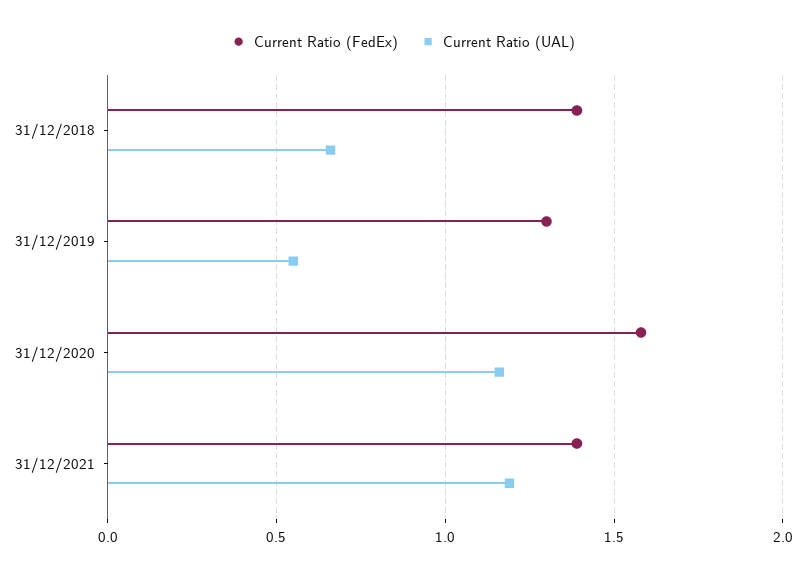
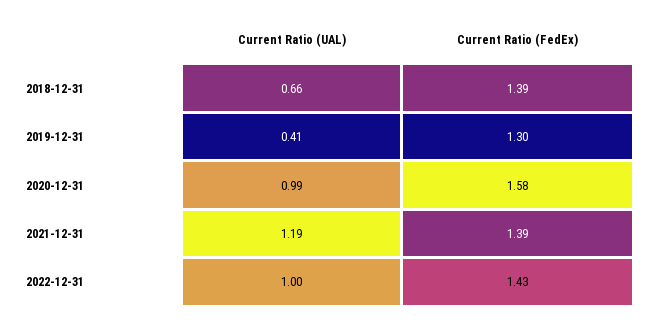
Current Ratio (UAL), 31/12/2019: 0.55 -> 0.41
Current Ratio (UAL), 31/12/2020: 1.15 -> 0.99
Current Ratio (UAL), 2022-12-31: none -> 1
Current Ratio (FedEx), 2022-12-31: none -> 1.43

